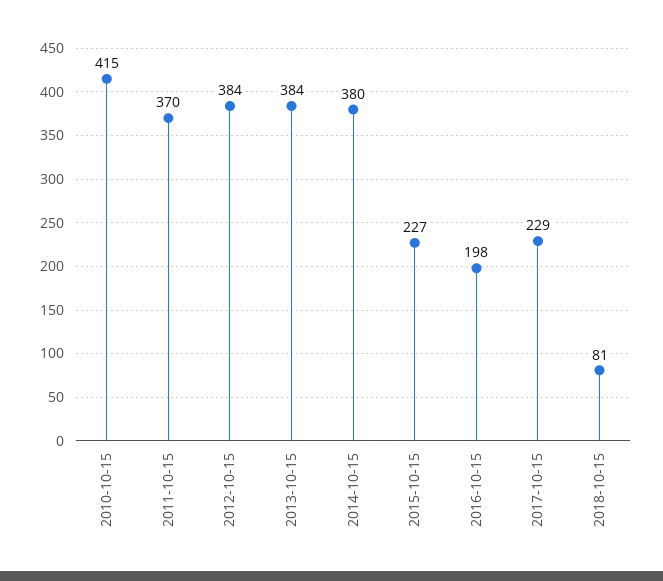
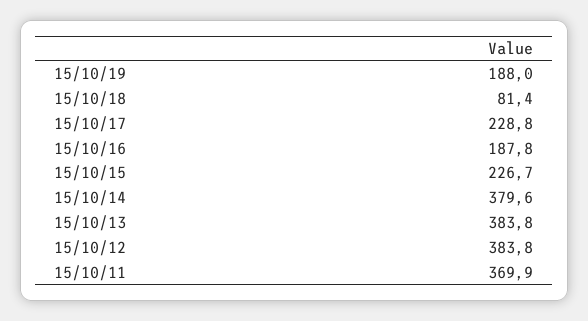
2010-10-15: 415 -> none
2016-10-15: 198 -> 187.8
15/10/19: none -> 188

